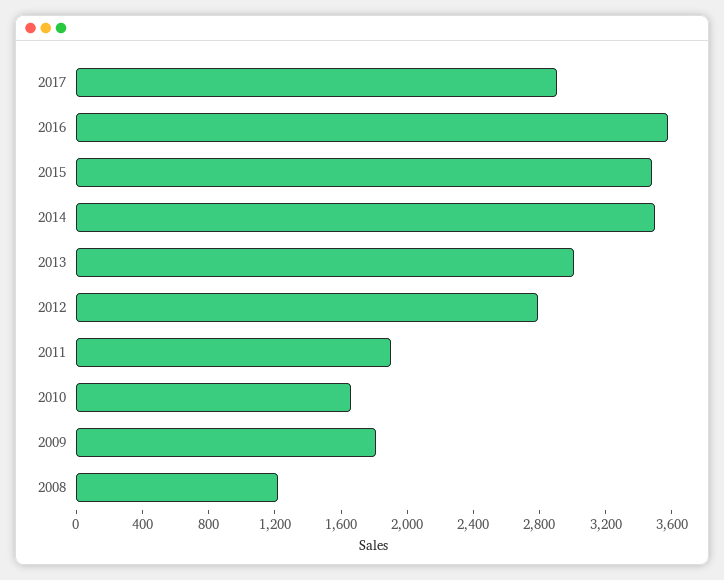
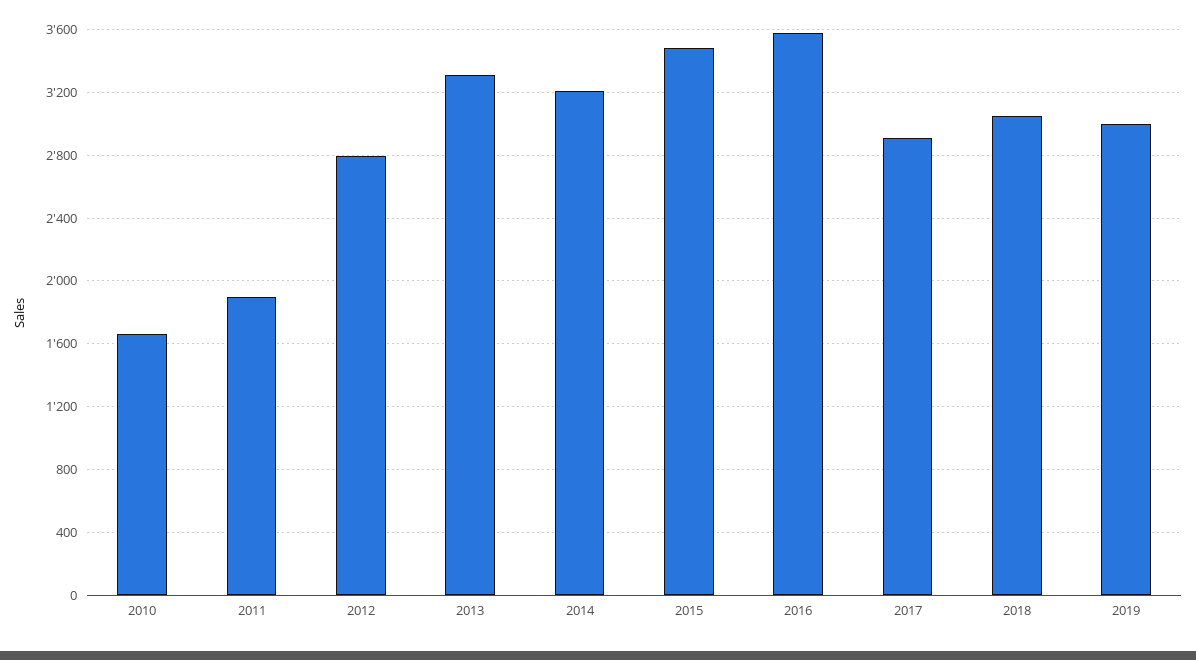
2014: 3500 -> 3200
2013: 3000 -> 3300
2009: 1800 -> none
2008: 1200 -> none
2018: none -> 3050
2019: none -> 3000

